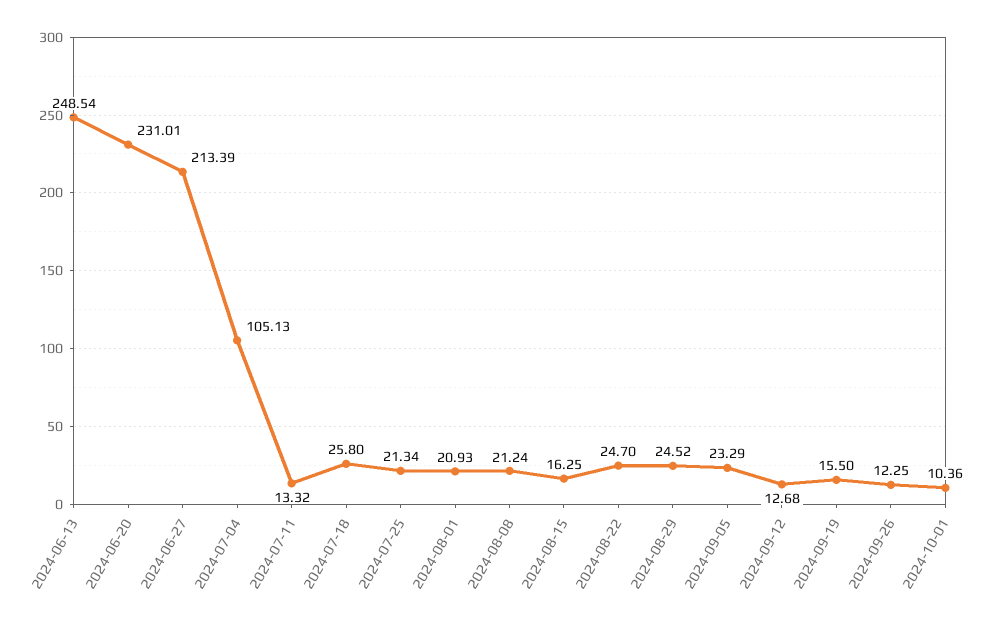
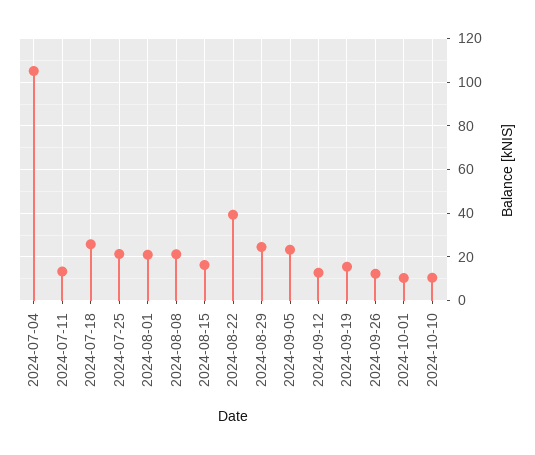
2024-06-13: 248.54 -> none
2024-06-20: 231.01 -> none
2024-06-27: 213.39 -> none
2024-08-22: 24.7 -> 40
2024-10-10: none -> 10

